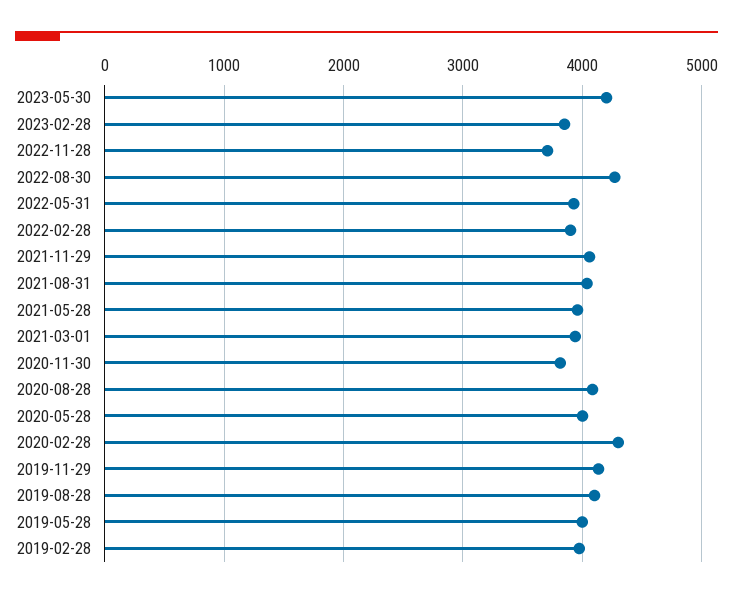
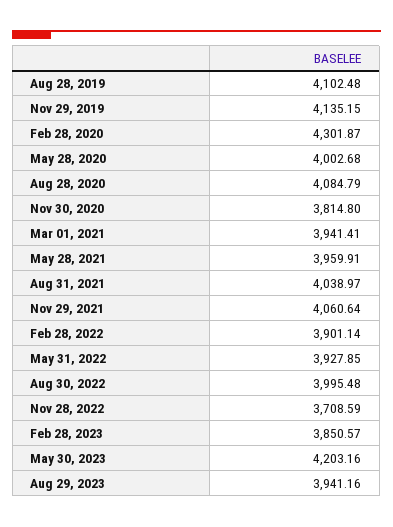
2022-08-30: 4300 -> 3995.48
2019-05-28: 4000 -> none
2019-02-28: 4000 -> none
Aug 29, 2023: none -> 3941.16

